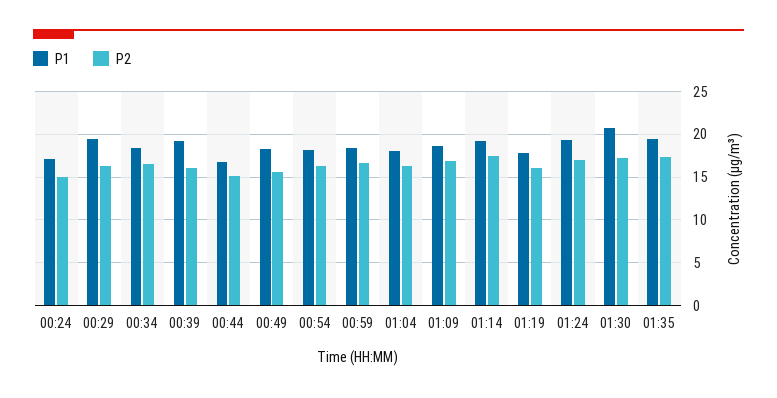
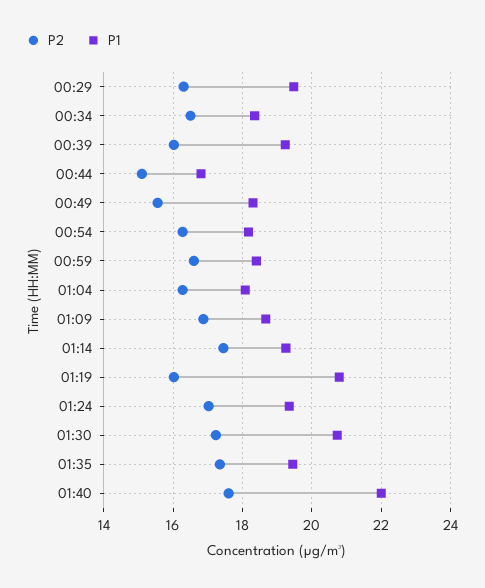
P1, 00:24: 17 -> none
P2, 00:24: 15 -> none
P1, 01:19: 18 -> 20.8
P2, 01:40: none -> 17.6
P1, 01:40: none -> 22

